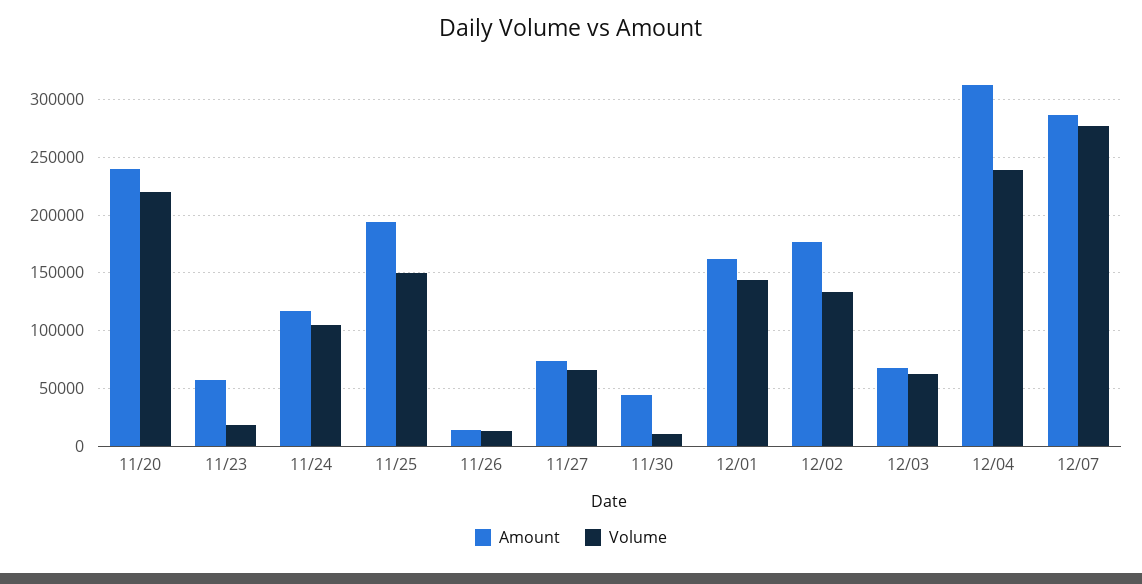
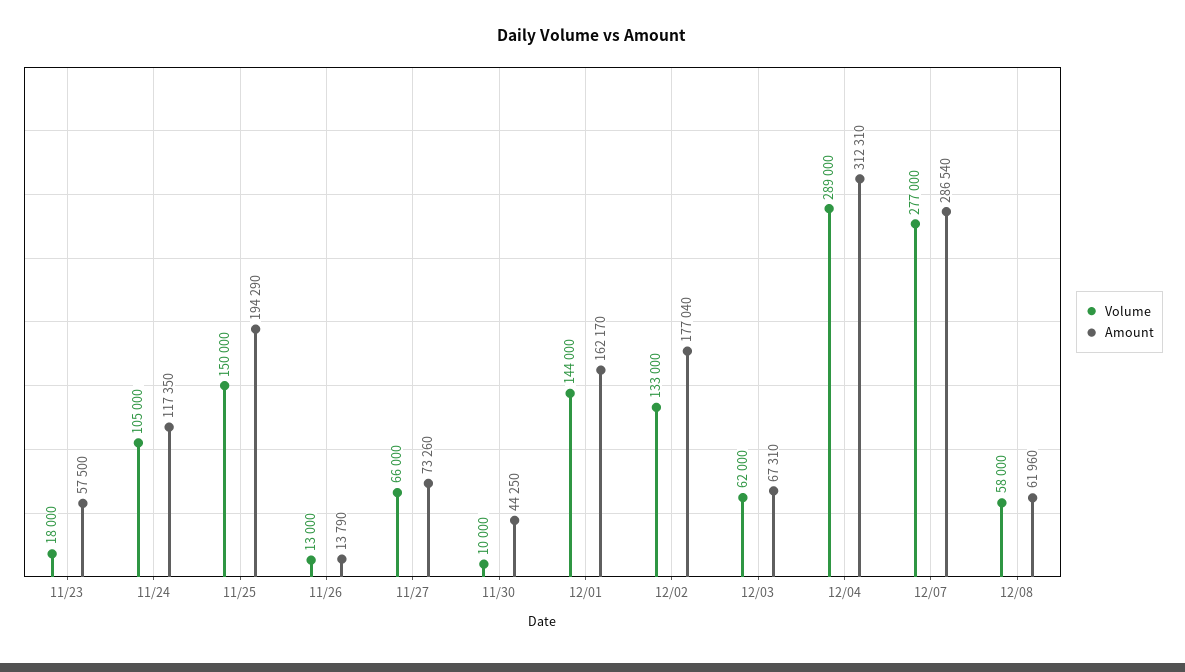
Amount, 11/20: 240000 -> none
Volume, 11/20: 220000 -> none
Volume, 12/04: 240000 -> 289000
Volume, 12/08: none -> 58000
Amount, 12/08: none -> 61960

